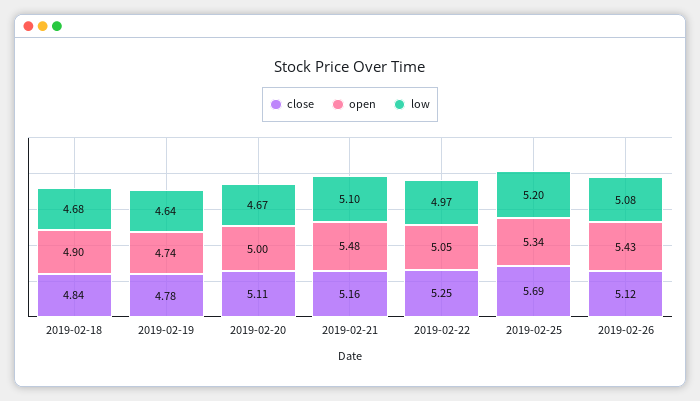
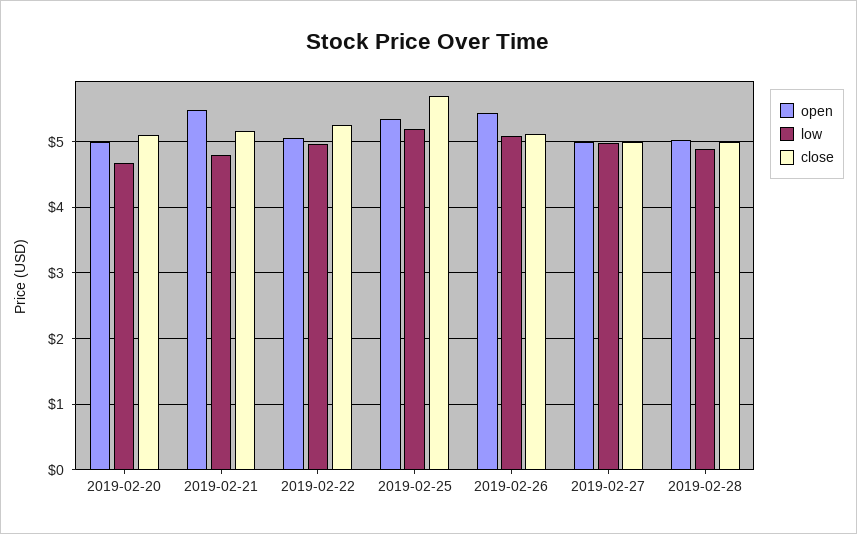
close, 2019-02-18: 4.84 -> none
open, 2019-02-18: 4.9 -> none
low, 2019-02-18: 4.68 -> none
close, 2019-02-19: 4.78 -> none
open, 2019-02-19: 4.74 -> none
low, 2019-02-19: 4.64 -> none
low, 2019-02-21: 5.1 -> 4.8
open, 2019-02-27: none -> 5
low, 2019-02-27: none -> 5
close, 2019-02-27: none -> 5
open, 2019-02-28: none -> 5
low, 2019-02-28: none -> 4.9
close, 2019-02-28: none -> 5

